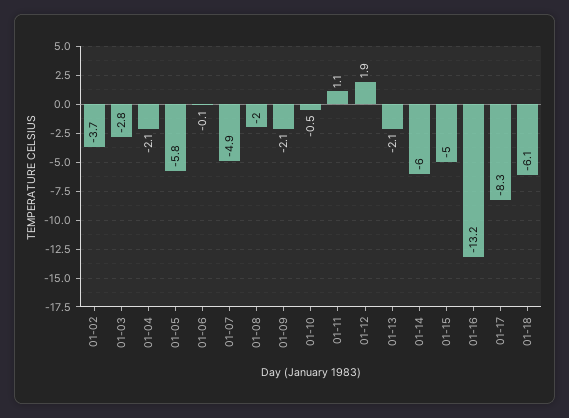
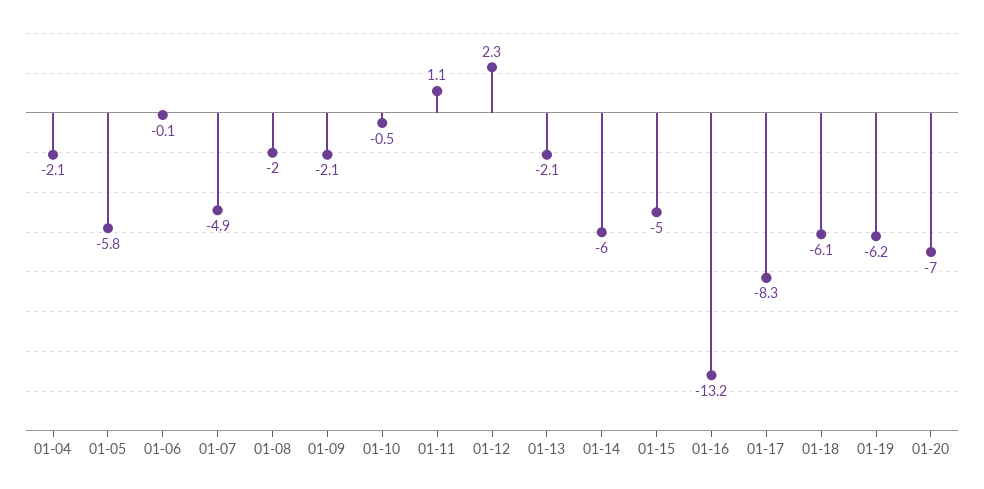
01-02: -3.7 -> none
01-03: -2.8 -> none
01-12: 1.9 -> 2.3
01-19: none -> -6.2
01-20: none -> -7

